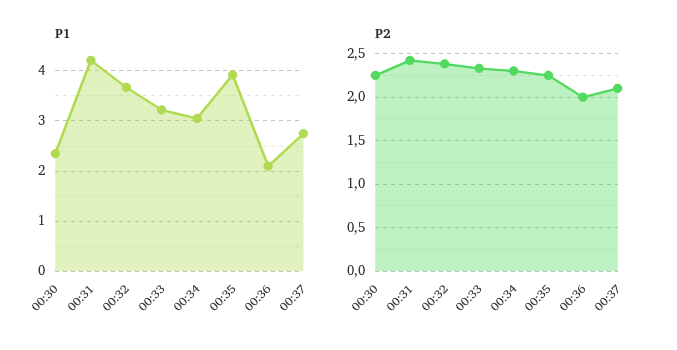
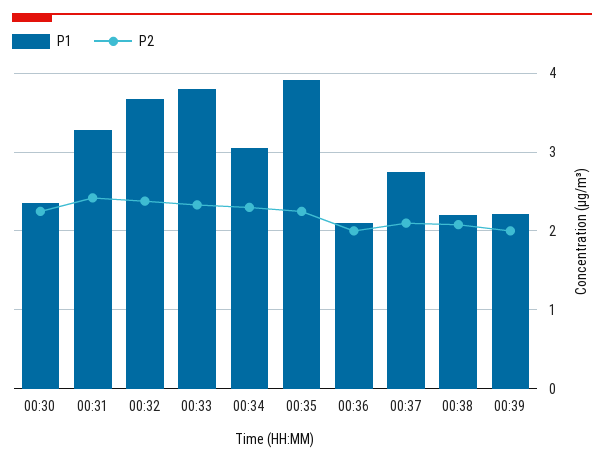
P1, 00:31: 4.2 -> 3.3
P1, 00:33: 3.2 -> 3.8
P1, 00:38: none -> 2.2
P2, 00:38: none -> 2.1
P1, 00:39: none -> 2.2
P2, 00:39: none -> 2

